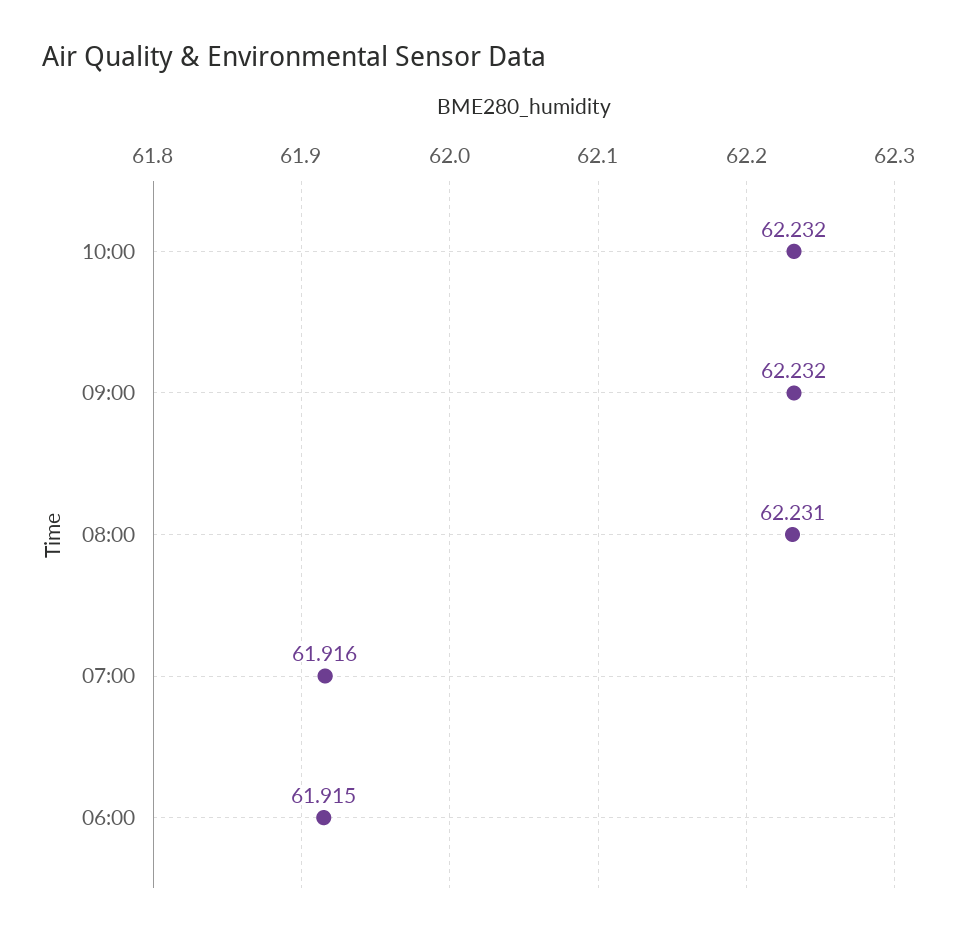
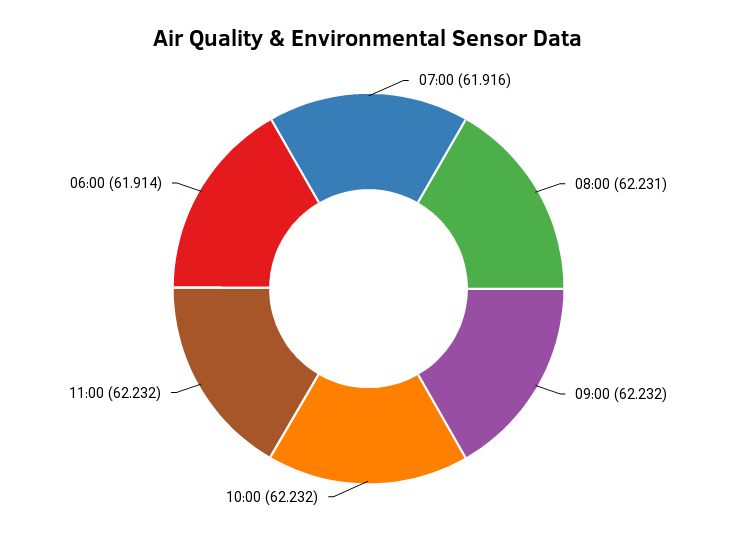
06:00: 61.915 -> 61.914
11:00: none -> 62.232

